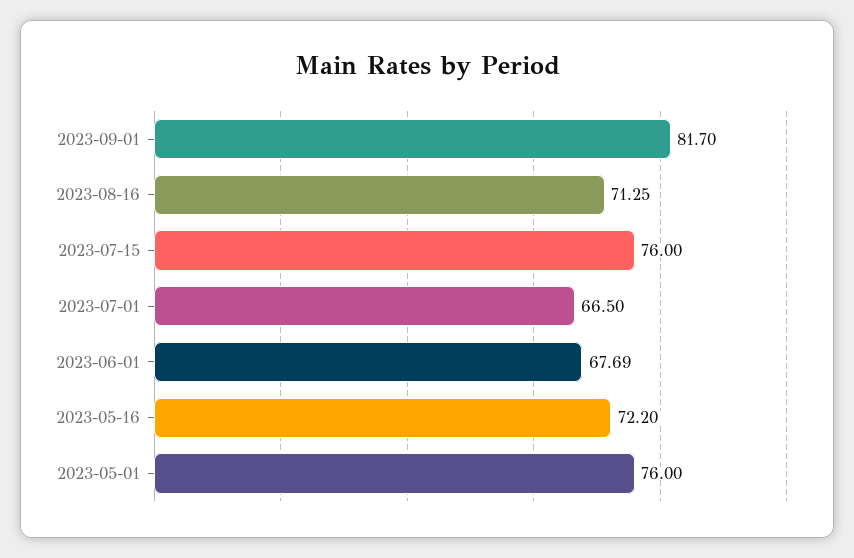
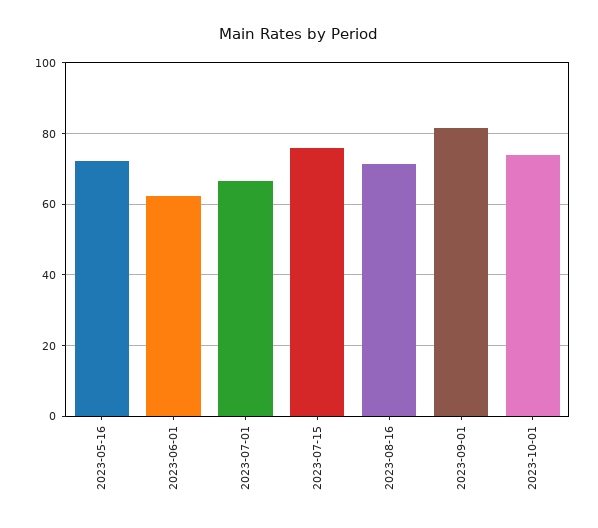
2023-06-01: 67.69 -> 62
2023-05-01: 76 -> none
2023-10-01: none -> 74

